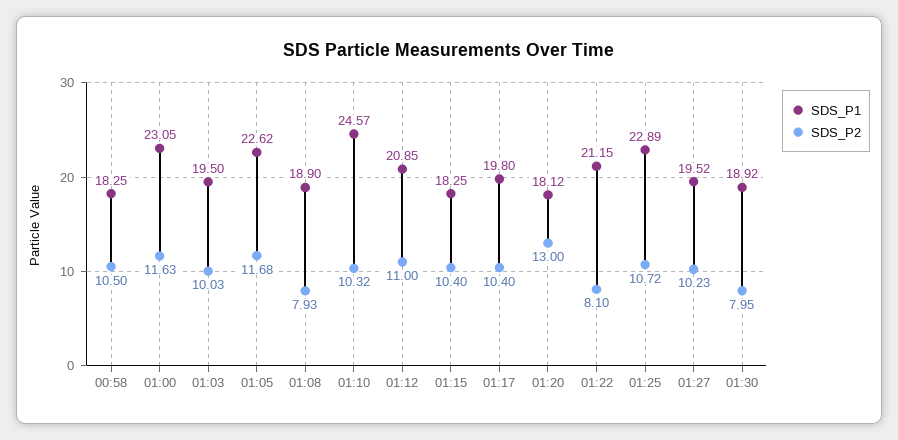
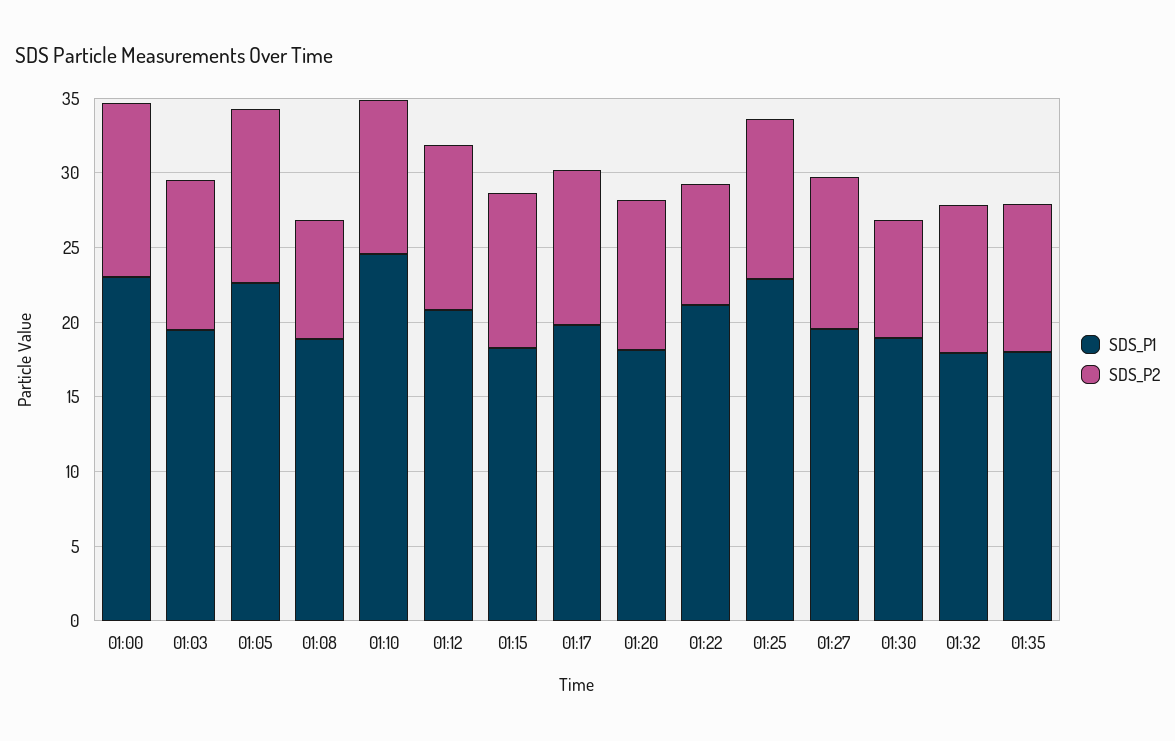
SDS_P1, 00:58: 18.25 -> none
SDS_P2, 00:58: 10.5 -> none
SDS_P2, 01:20: 13 -> 10
SDS_P1, 01:32: none -> 18
SDS_P2, 01:32: none -> 10
SDS_P1, 01:35: none -> 18
SDS_P2, 01:35: none -> 10

